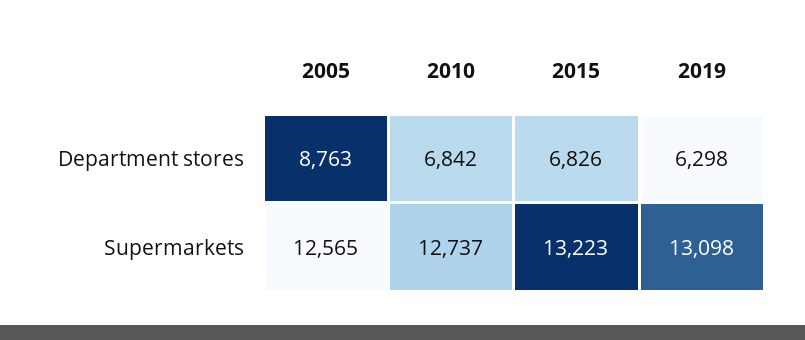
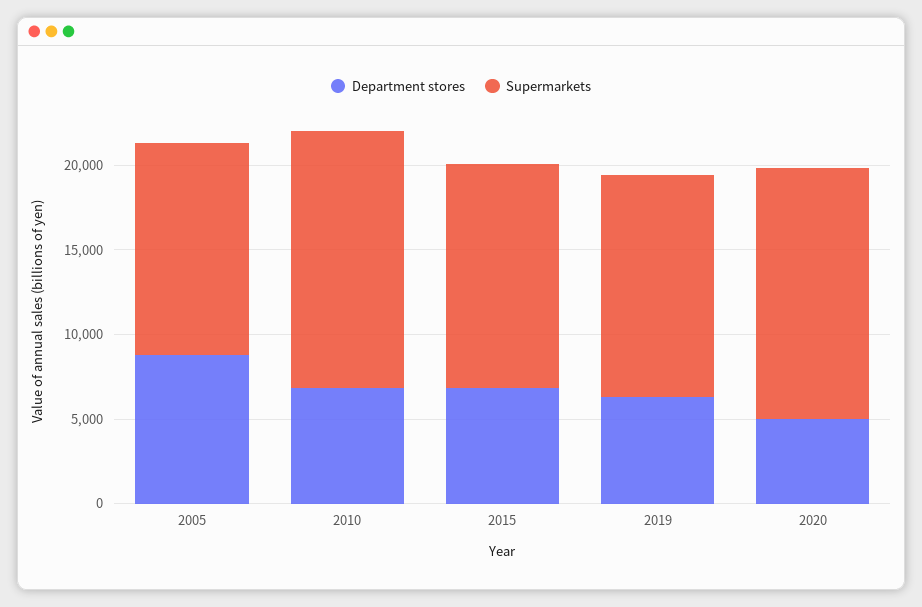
Supermarkets, 2010: 12737 -> 15000
Department stores, 2020: none -> 5000
Supermarkets, 2020: none -> 15000

